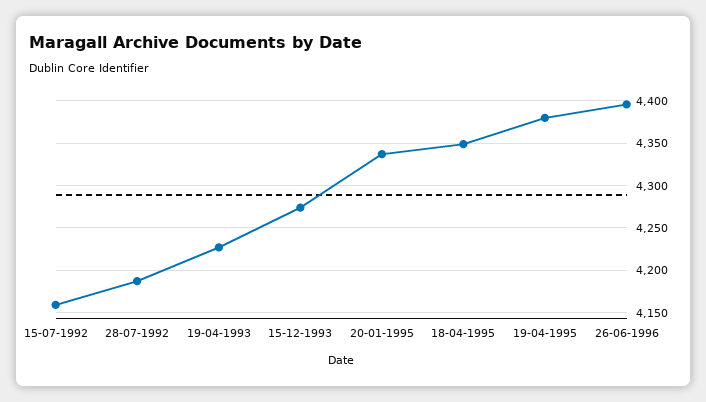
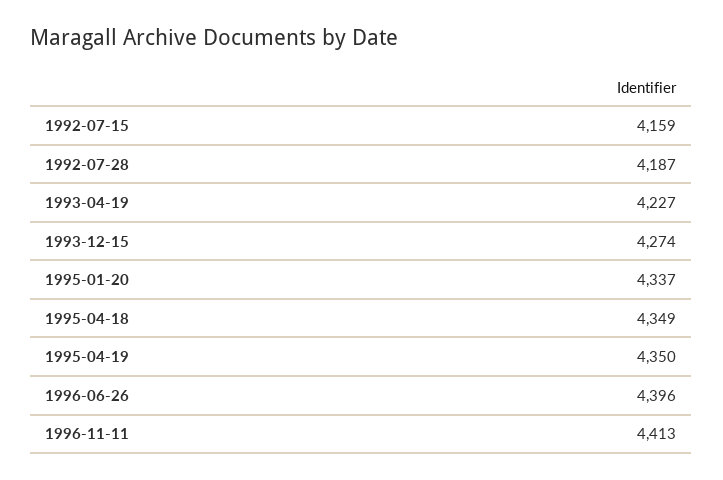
19-04-1995: 4380 -> 4350
1996-11-11: none -> 4413

